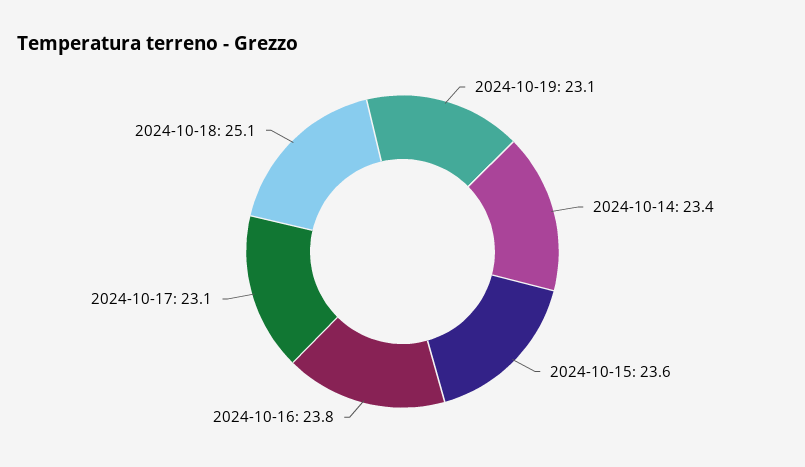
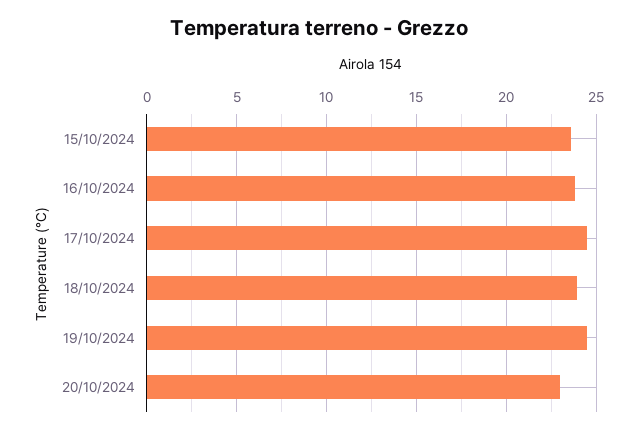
2024-10-19: 23.1 -> 24.5
2024-10-14: 23.4 -> none
2024-10-17: 23.1 -> 24.5
2024-10-18: 25.1 -> 24
20/10/2024: none -> 23

